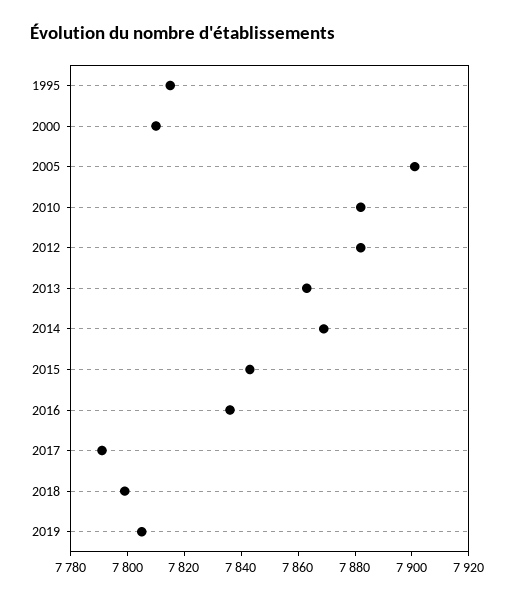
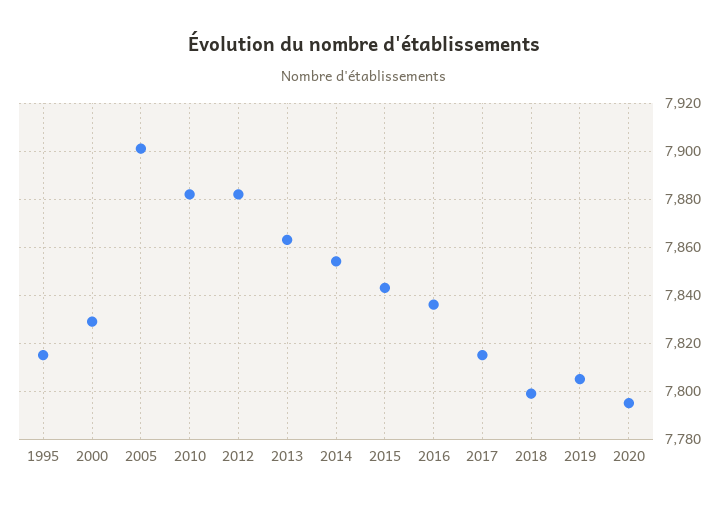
2000: 7810 -> 7830
2014: 7870 -> 7855
2017: 7790 -> 7815
2020: none -> 7795

